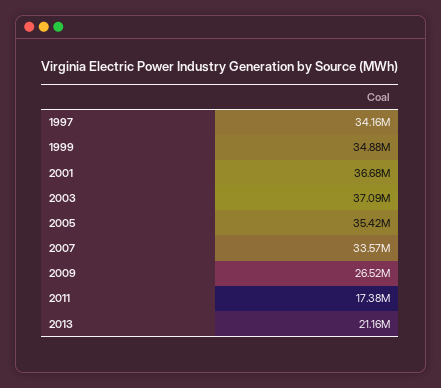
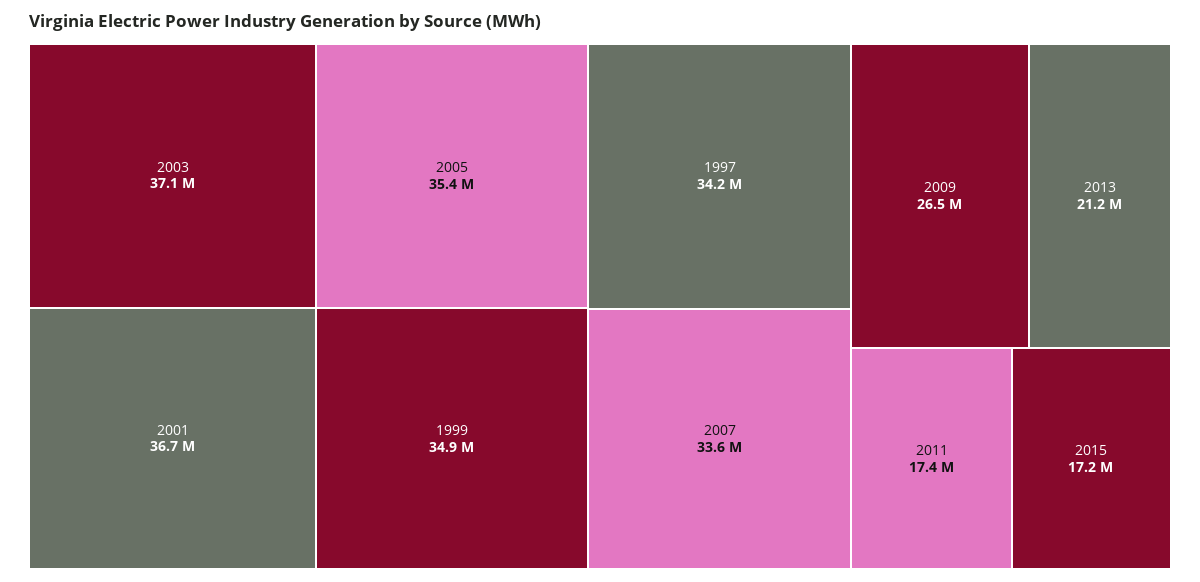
2015: none -> 17200000

